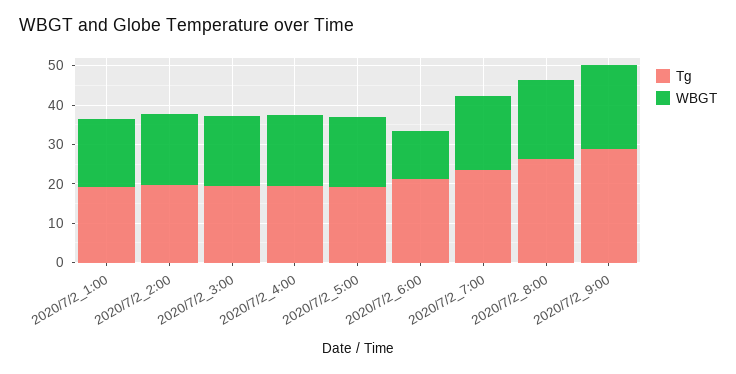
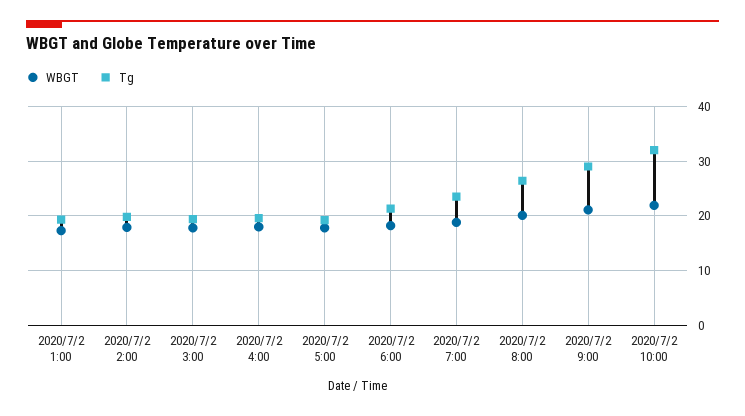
WBGT, 2020/7/2_6:00: 12.5 -> 18
WBGT, 2020/7/2 10:00: none -> 22
Tg, 2020/7/2 10:00: none -> 32

